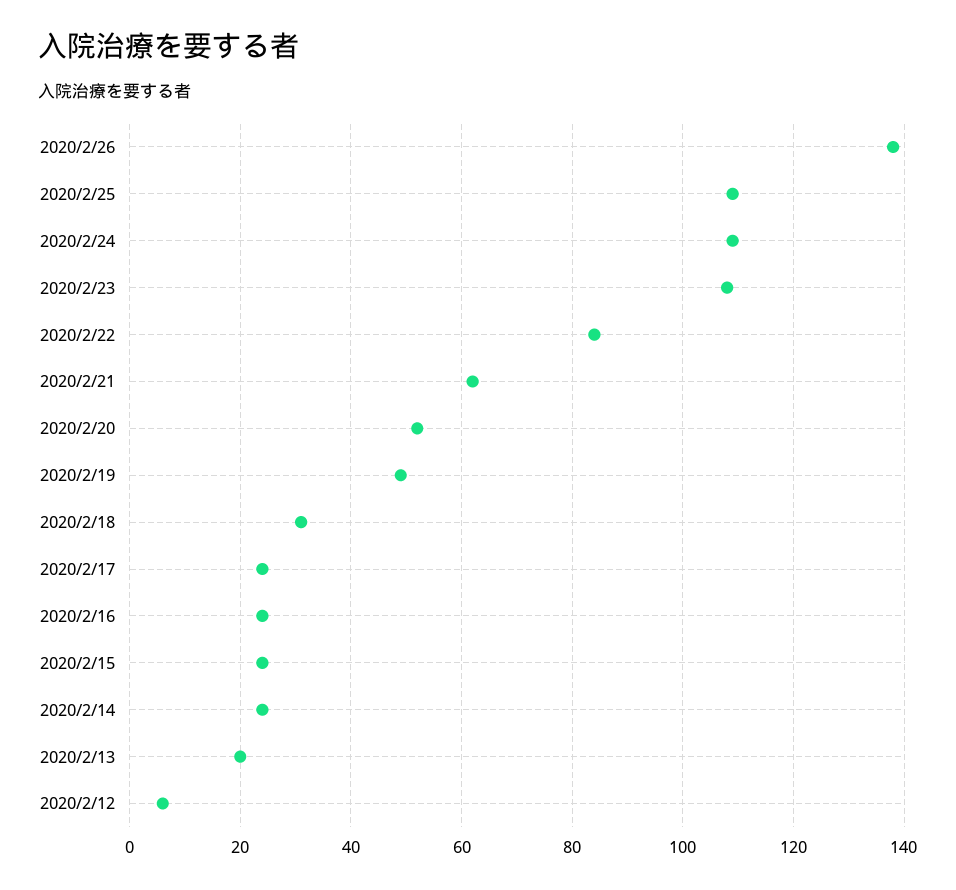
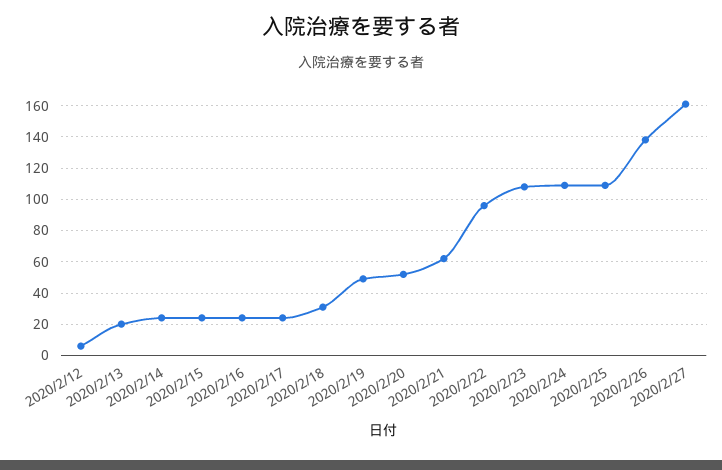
2020/2/22: 85 -> 95
2020/2/27: none -> 160

